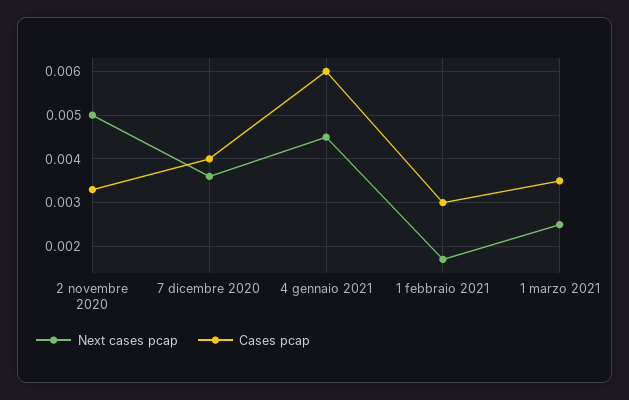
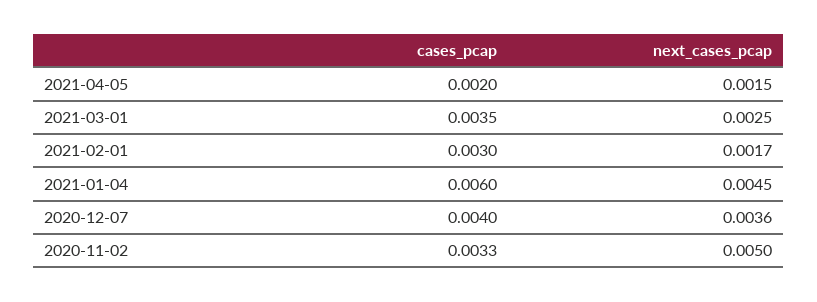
Cases pcap, 2021-04-05: none -> 0.002
Next cases pcap, 2021-04-05: none -> 0.0015

